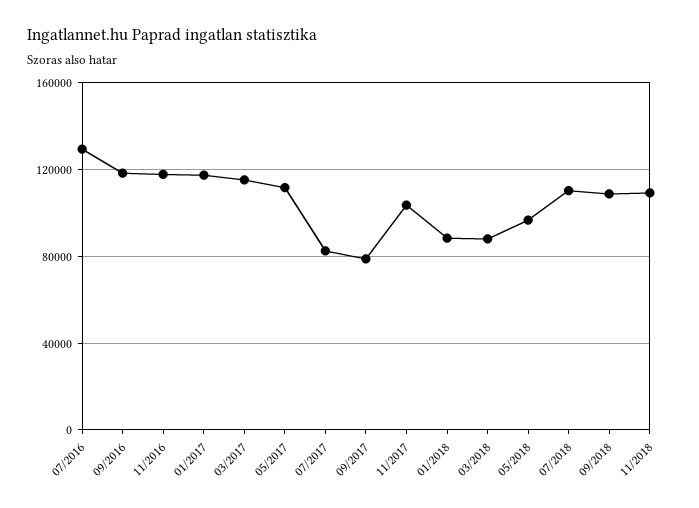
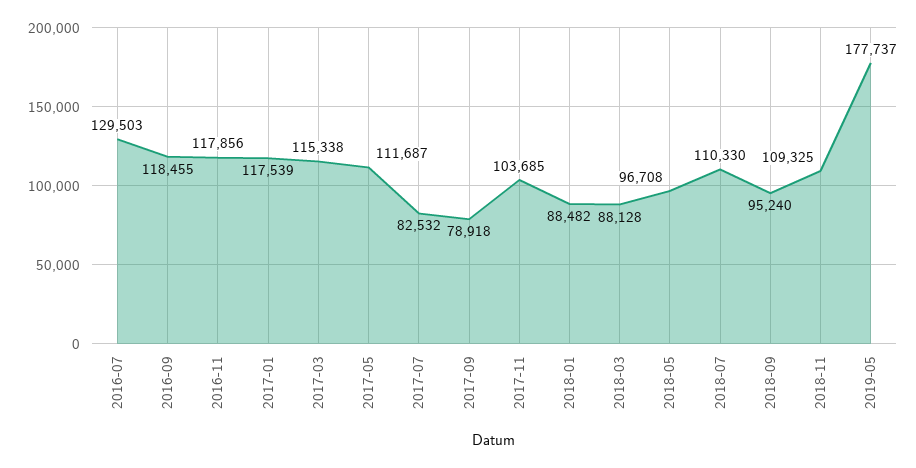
09/2018: 110000 -> 95240
2019-05: none -> 177737

